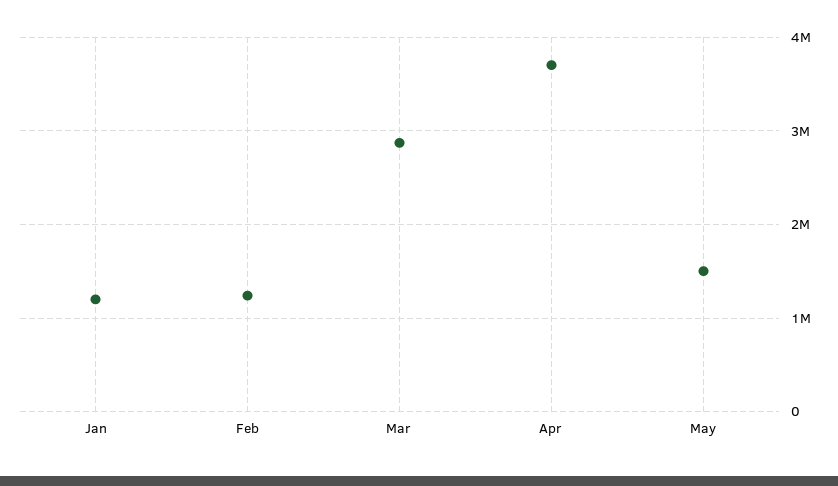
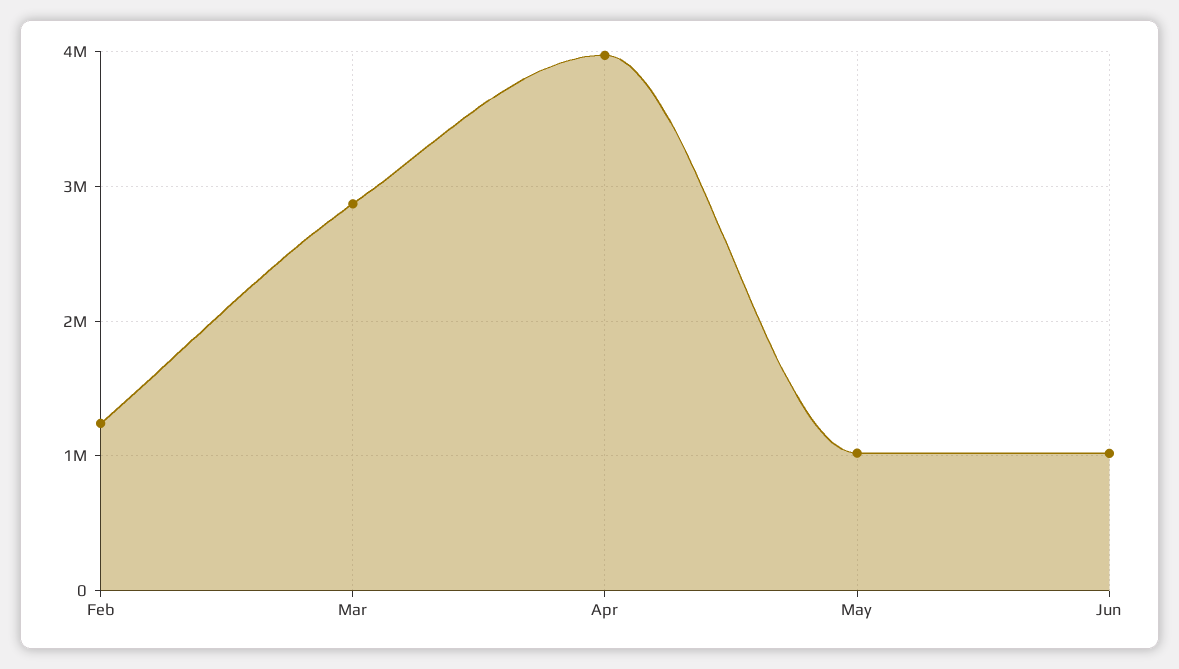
Jan: 1200000 -> none
Apr: 3700000 -> 4000000
May: 1500000 -> 1000000
Jun: none -> 1000000

